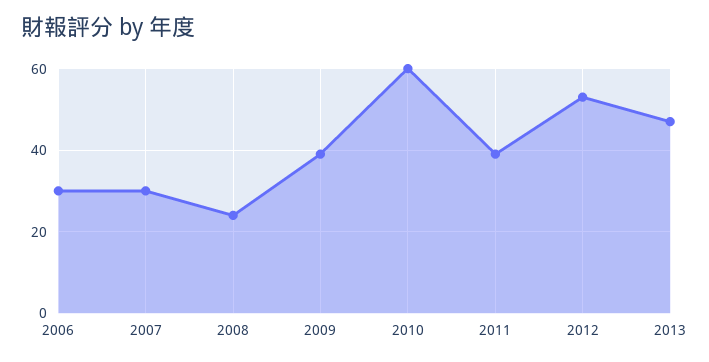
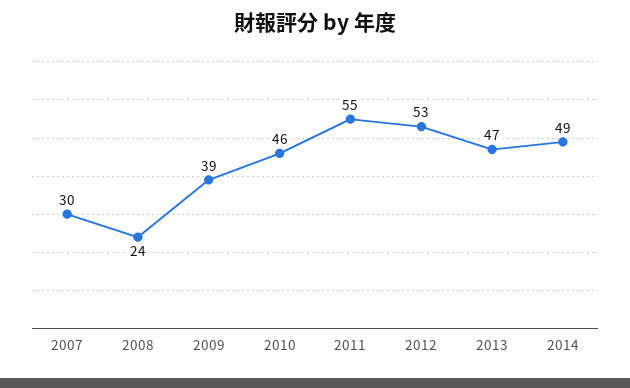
2006: 30 -> none
2010: 60 -> 46
2011: 40 -> 55
2014: none -> 49

